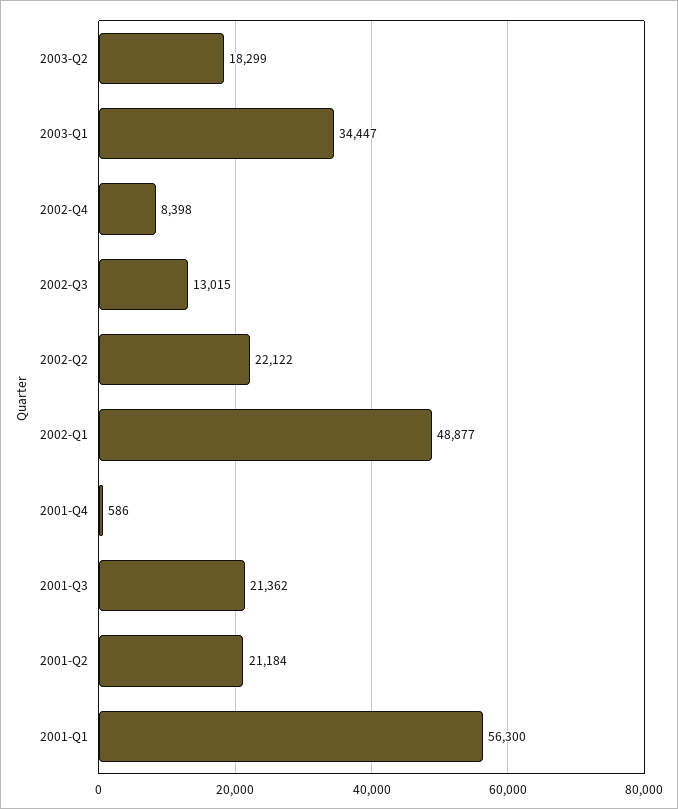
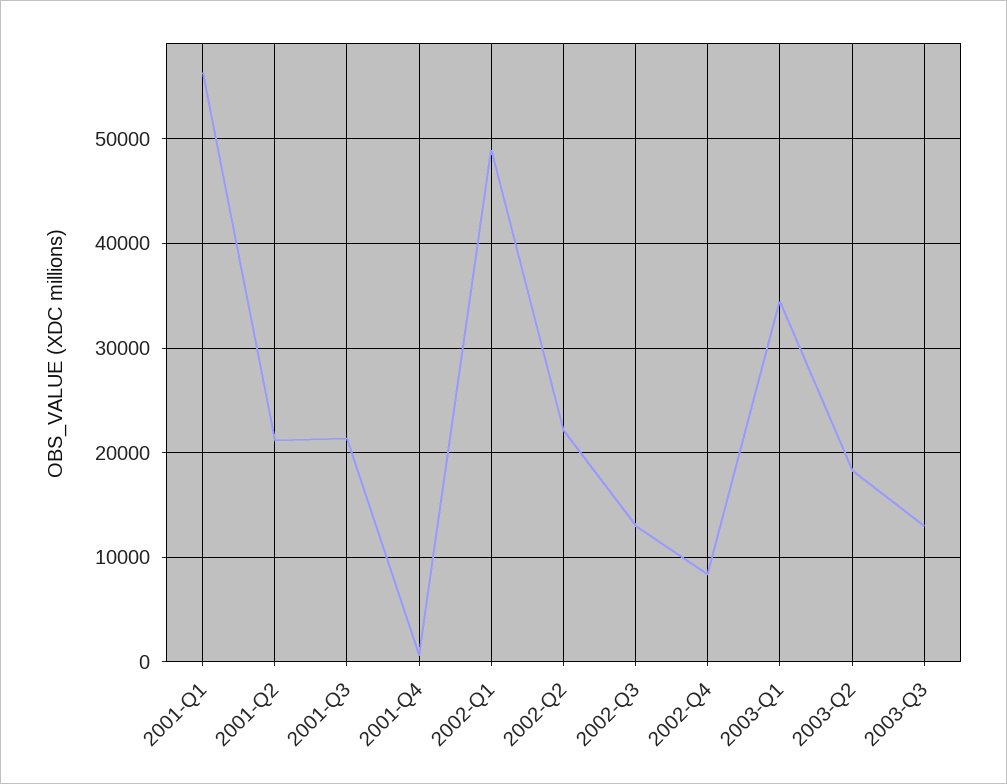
2003-Q3: none -> 13000

